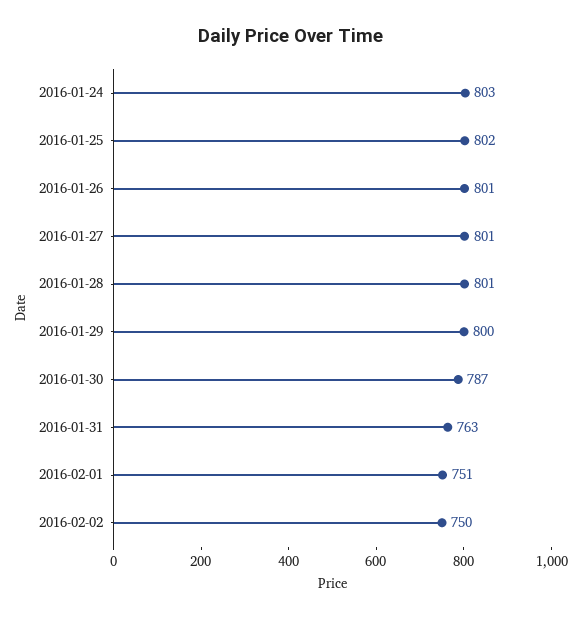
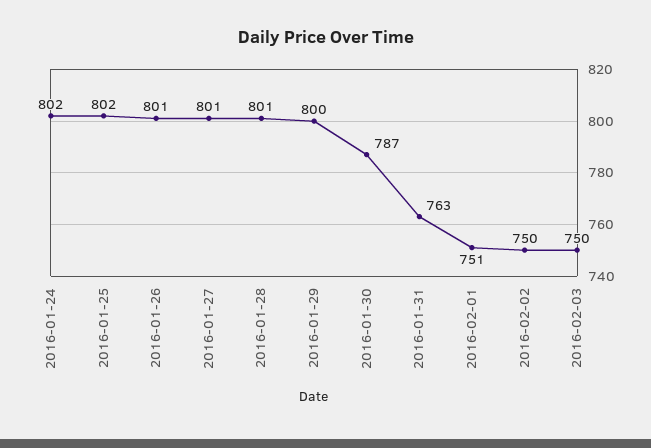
2016-01-24: 803 -> 802
2016-02-03: none -> 750

